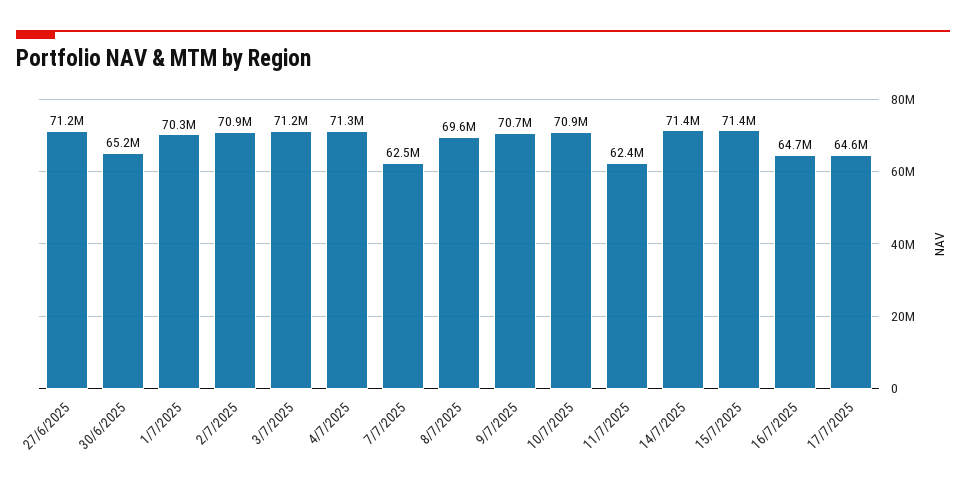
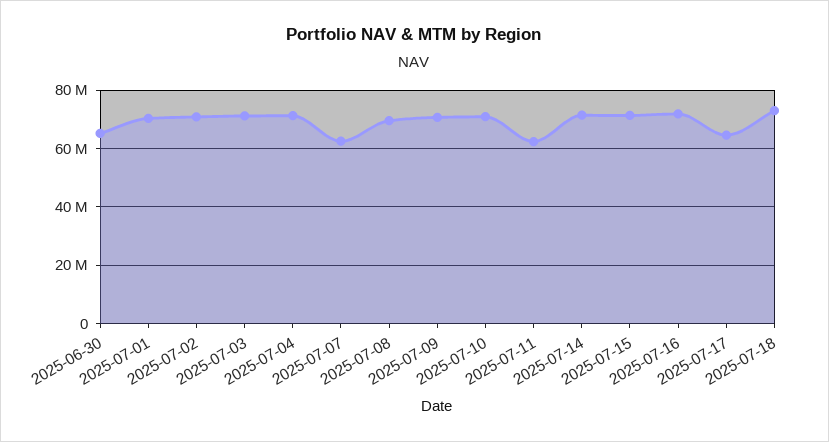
27/6/2025: 71200000 -> none
16/7/2025: 64700000 -> 72500000
2025-07-18: none -> 72500000

